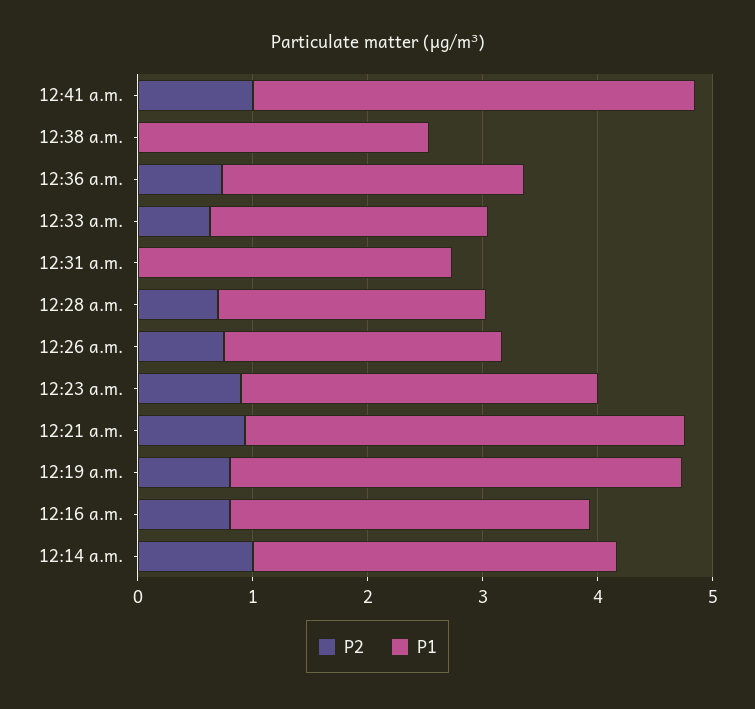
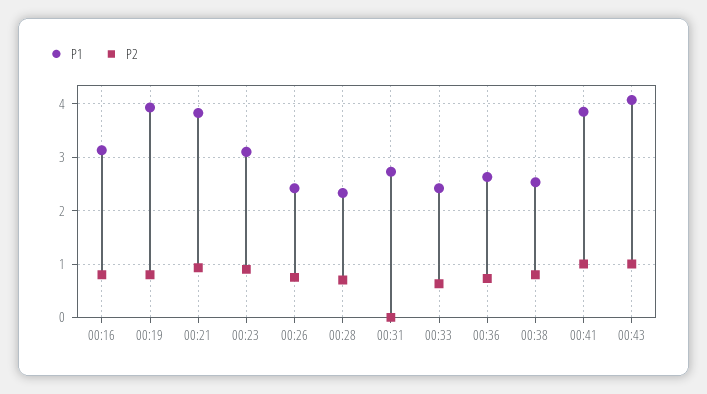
P2, 12:38 a.m.: 0 -> 0.8
P2, 12:14 a.m.: 1 -> none
P1, 12:14 a.m.: 3.2 -> none
P1, 00:43: none -> 4
P2, 00:43: none -> 1

